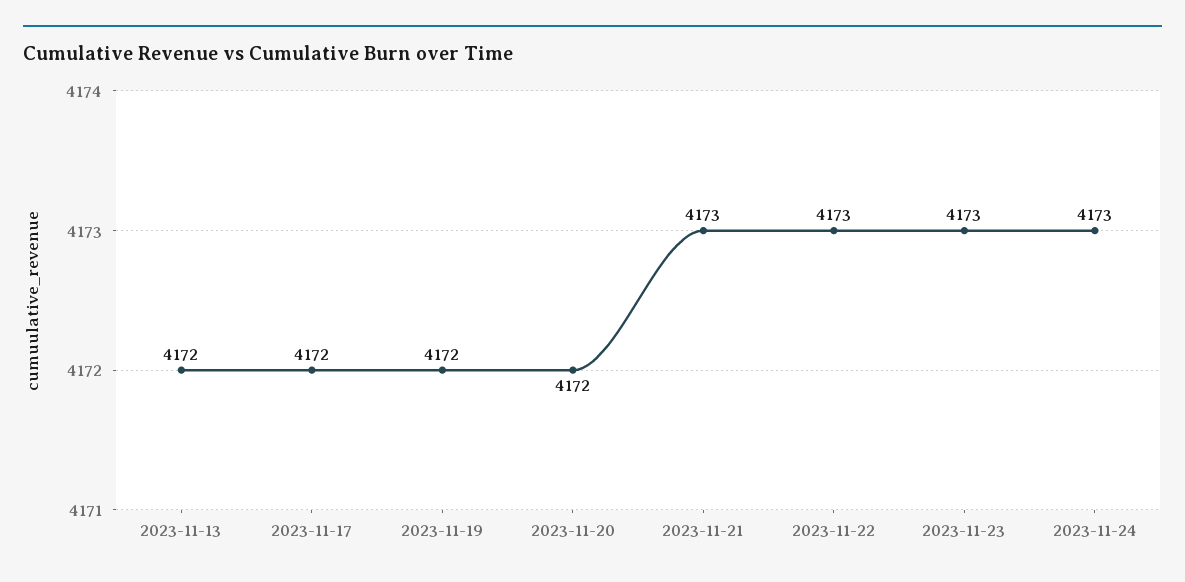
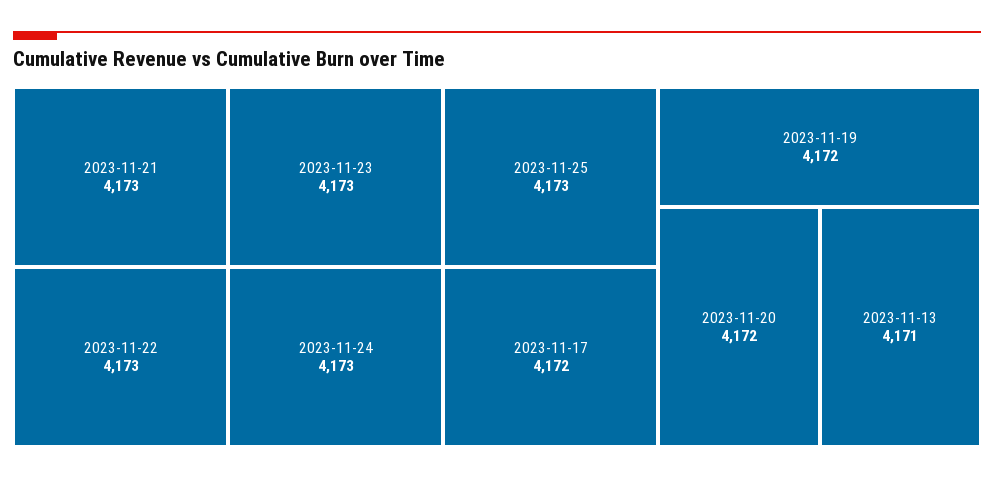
2023-11-13: 4172 -> 4171
2023-11-25: none -> 4173

